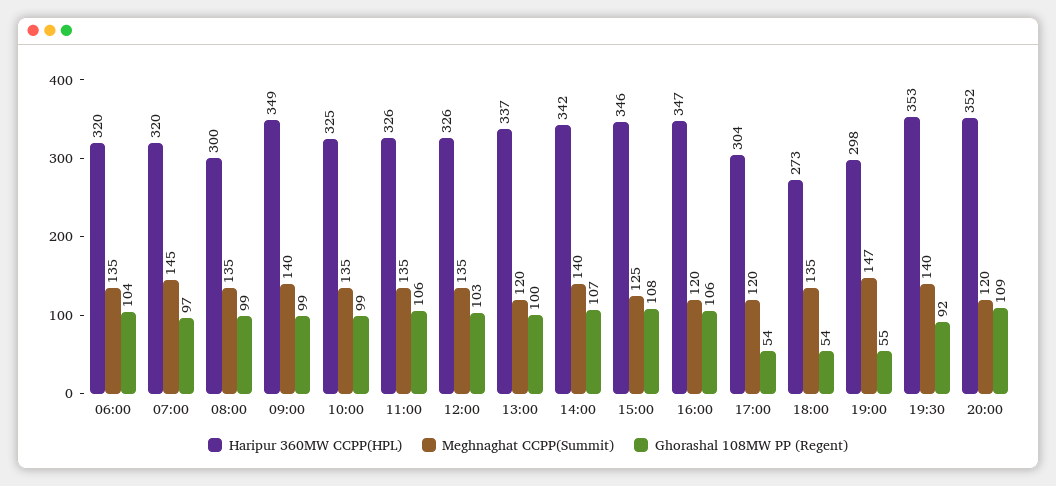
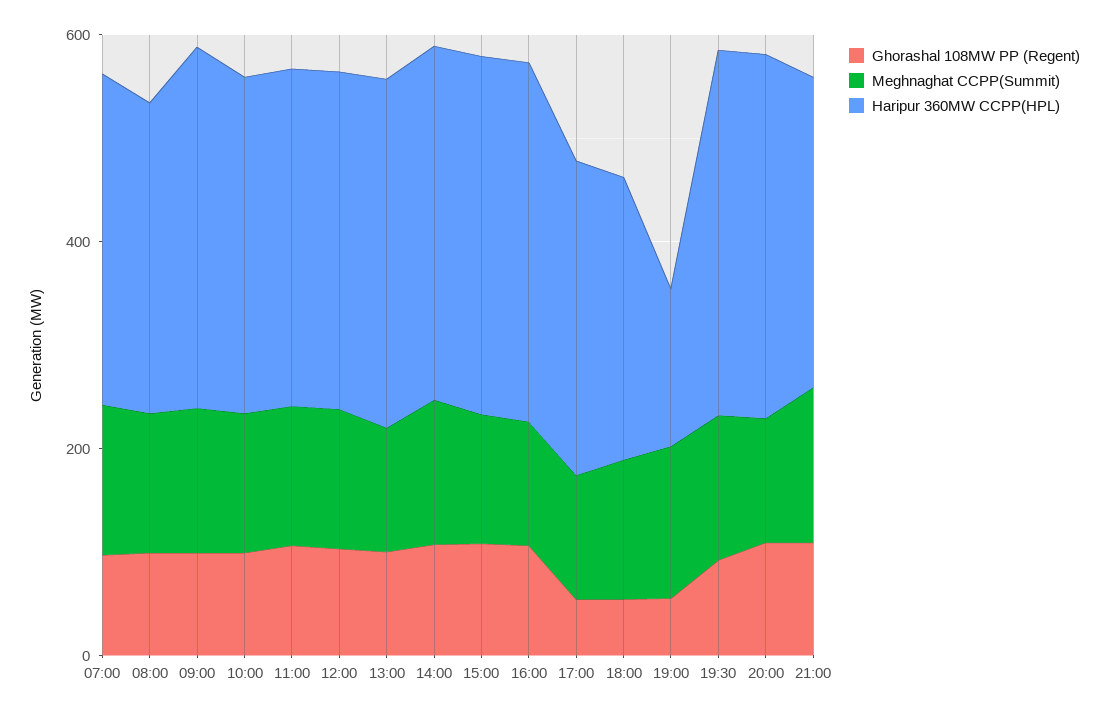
Haripur 360MW CCPP(HPL), 06:00: 320 -> none
Meghnaghat CCPP(Summit), 06:00: 135 -> none
Ghorashal 108MW PP (Regent), 06:00: 104 -> none
Haripur 360MW CCPP(HPL), 19:00: 298 -> 150
Ghorashal 108MW PP (Regent), 21:00: none -> 100
Meghnaghat CCPP(Summit), 21:00: none -> 150
Haripur 360MW CCPP(HPL), 21:00: none -> 300

